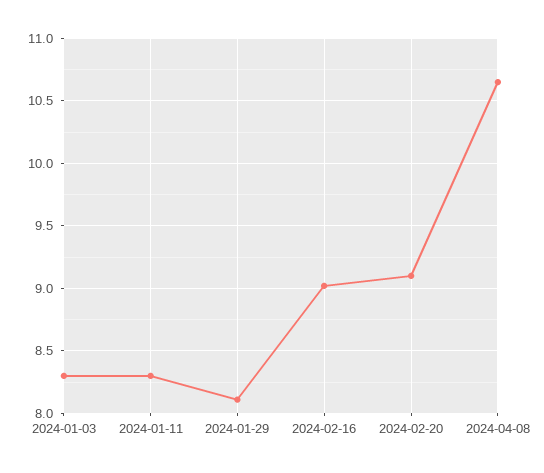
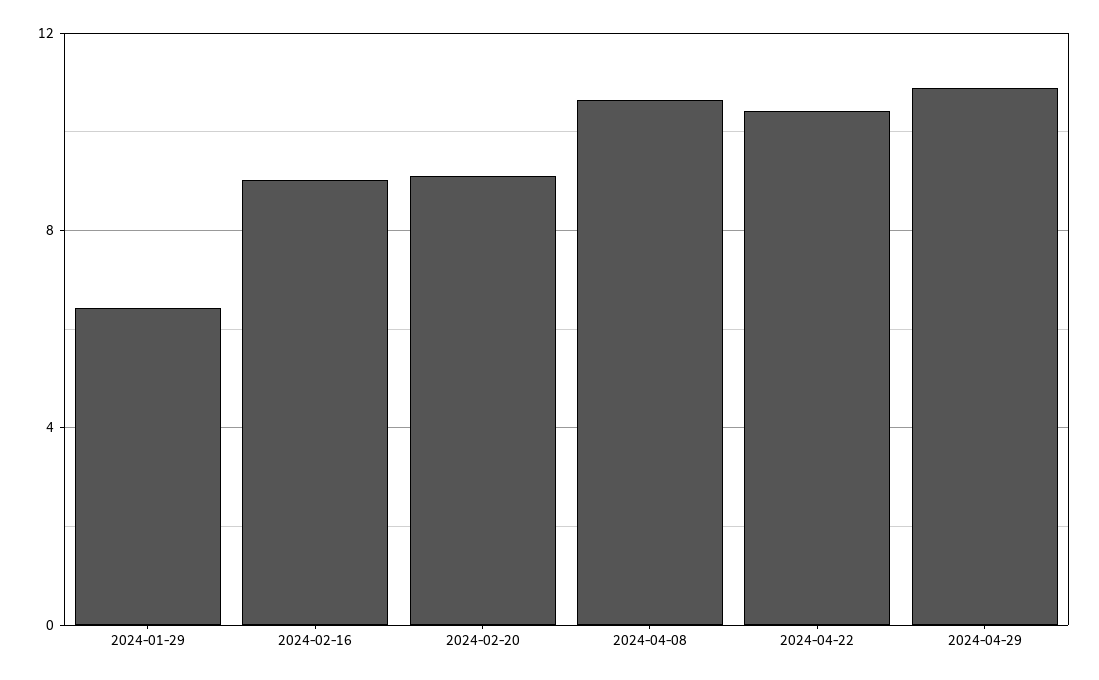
2024-01-03: 8.3 -> none
2024-01-11: 8.3 -> none
2024-01-29: 8.1 -> 6.5
2024-04-22: none -> 10.5
2024-04-29: none -> 11

